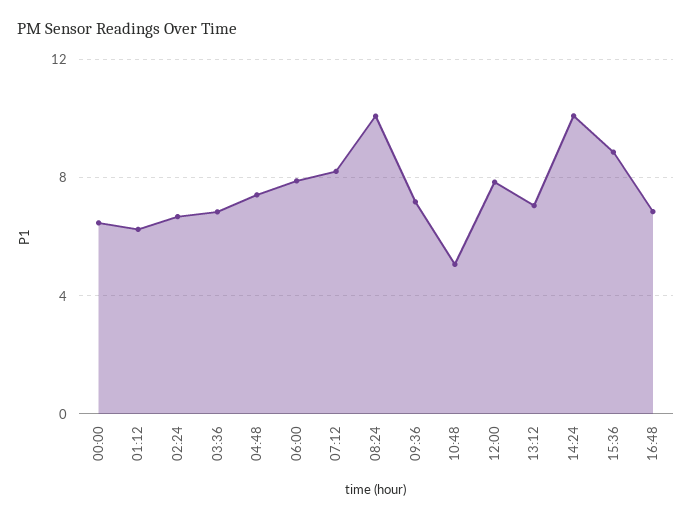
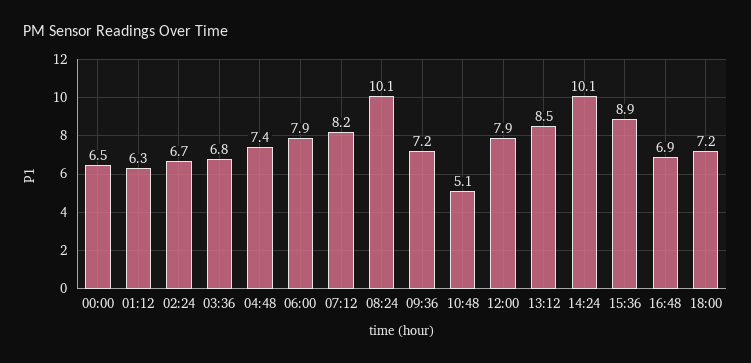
13:12: 7 -> 8.5
18:00: none -> 7.2

